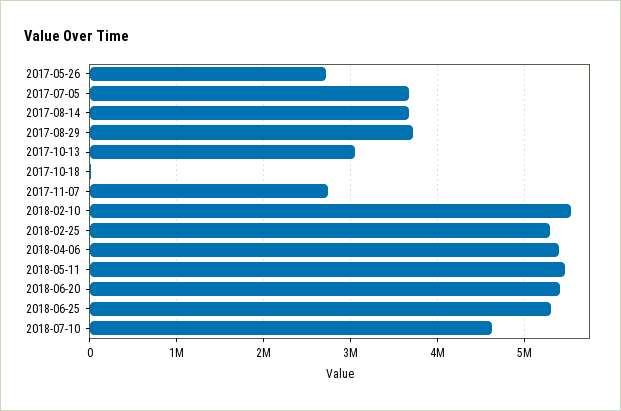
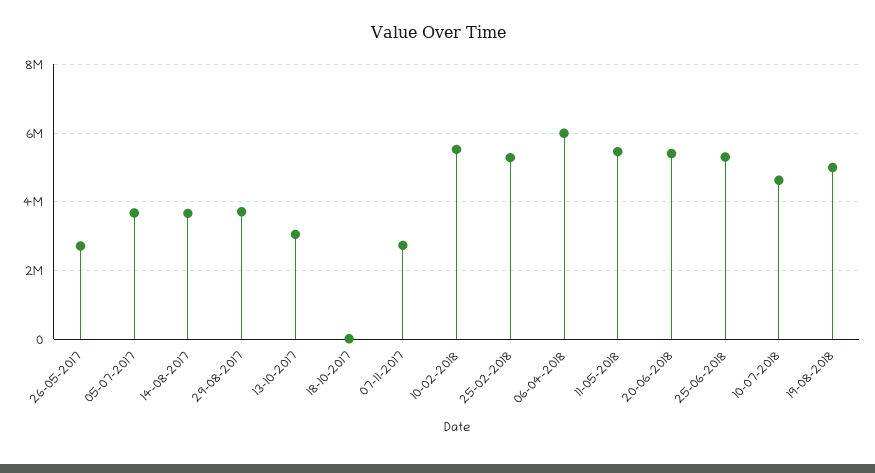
2018-04-06: 5400000 -> 6000000
19-08-2018: none -> 5000000

